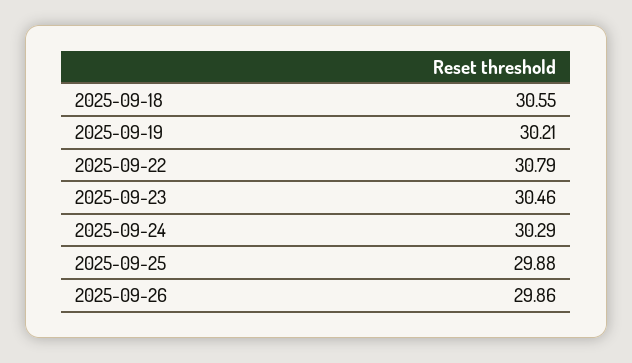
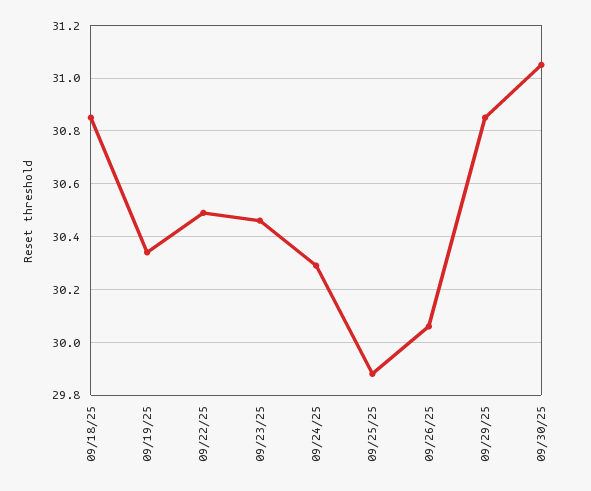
2025-09-18: 30.55 -> 30.85
2025-09-19: 30.21 -> 30.35
2025-09-22: 30.79 -> 30.5
2025-09-26: 29.86 -> 30.05
09/29/25: none -> 30.85
09/30/25: none -> 31.05

